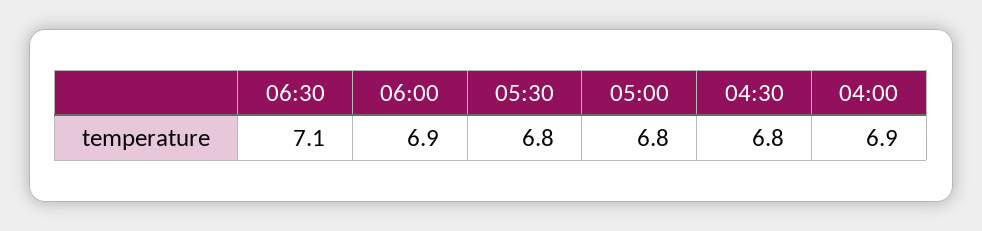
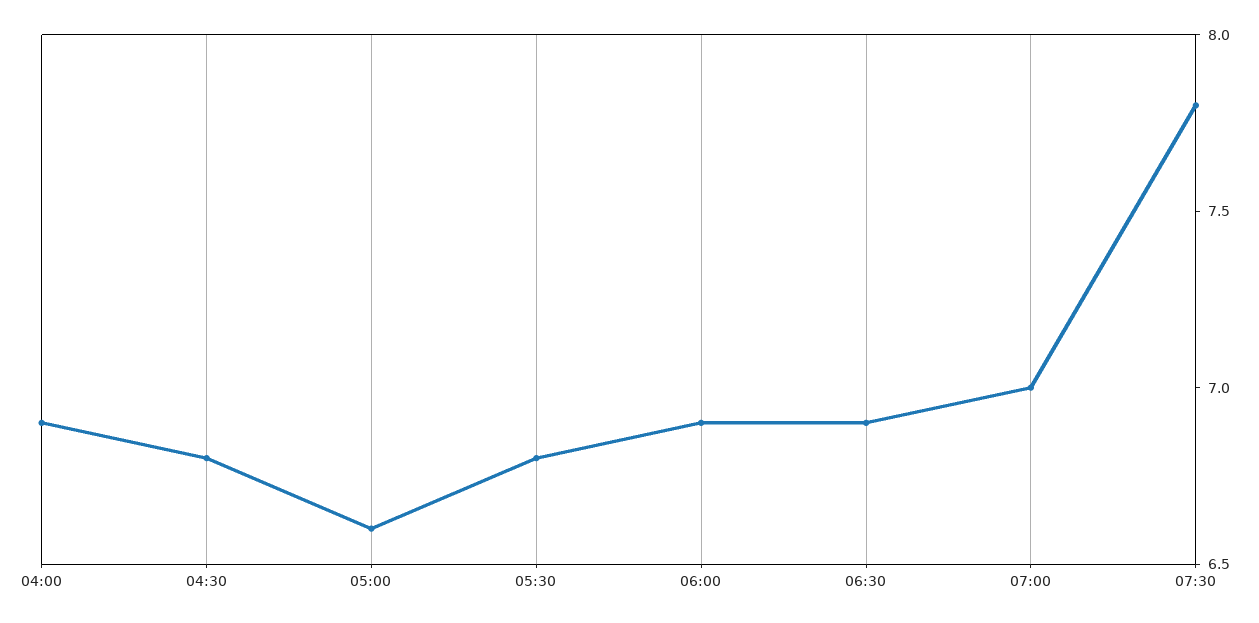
06:30: 7.1 -> 6.9
05:00: 6.8 -> 6.6
07:00: none -> 7
07:30: none -> 7.8

